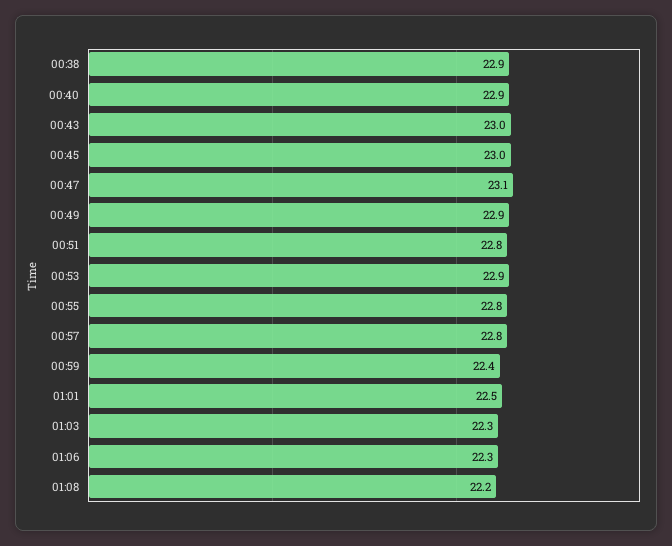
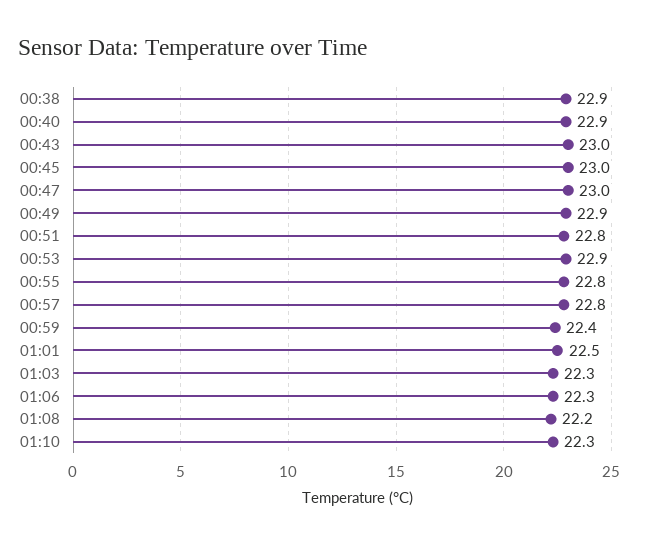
00:47: 23.1 -> 23
01:10: none -> 22.3

